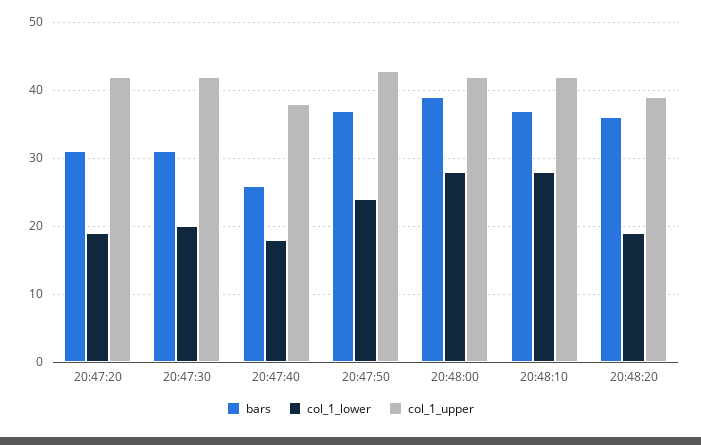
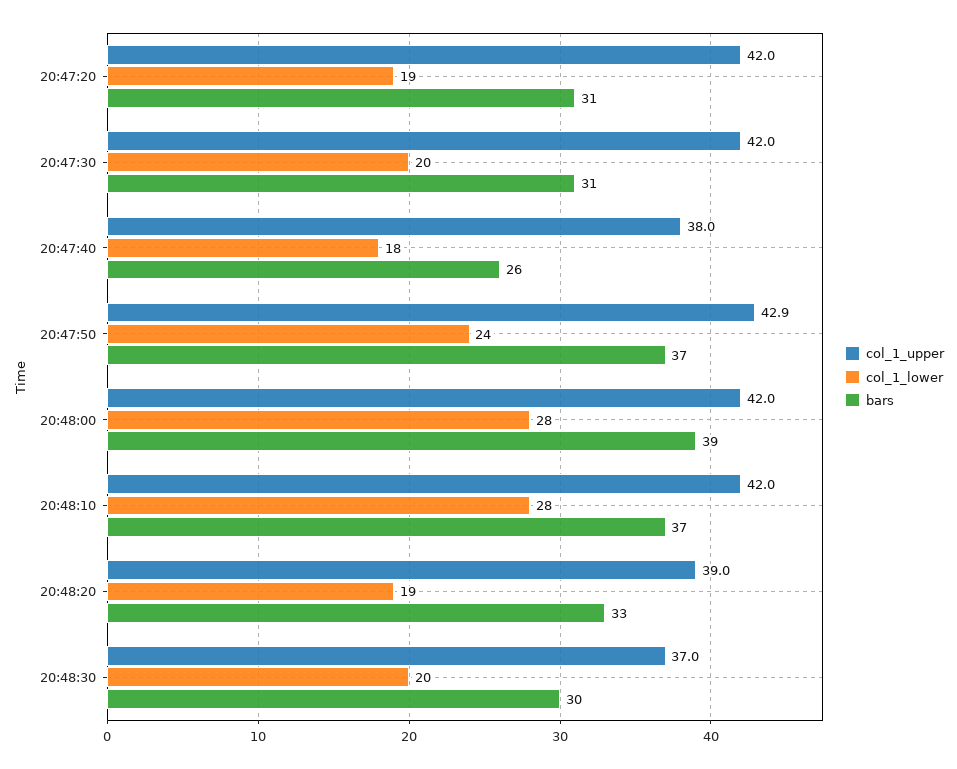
bars, 20:48:20: 36 -> 33
col_1_upper, 20:48:30: none -> 37
col_1_lower, 20:48:30: none -> 20
bars, 20:48:30: none -> 30

